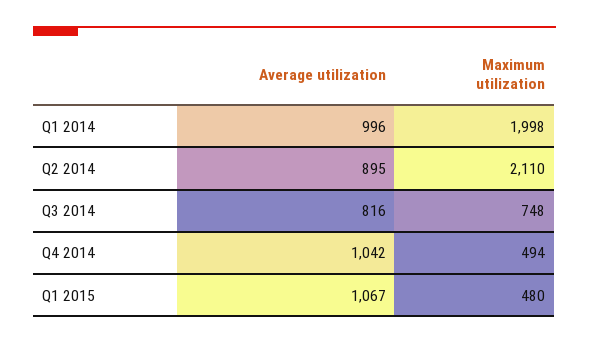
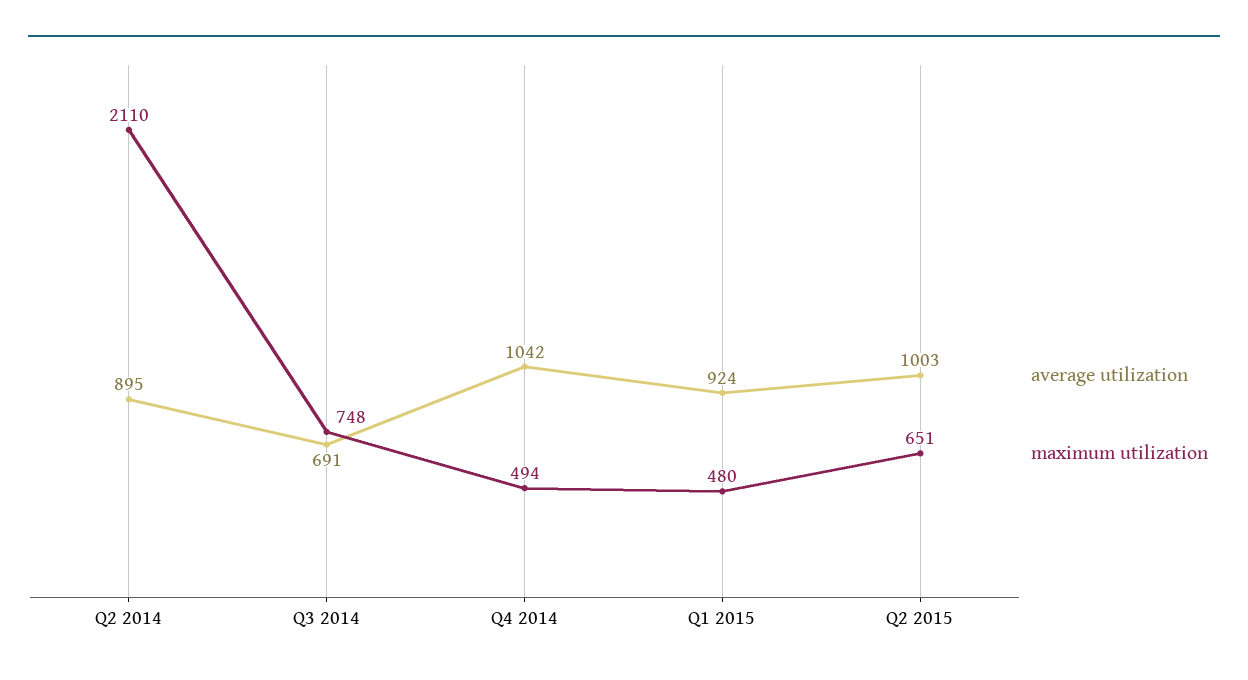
Average utilization, Q1 2014: 996 -> none
Maximum utilization, Q1 2014: 1998 -> none
Average utilization, Q3 2014: 816 -> 691
Average utilization, Q1 2015: 1067 -> 924
Average utilization, Q2 2015: none -> 1003
Maximum utilization, Q2 2015: none -> 651

